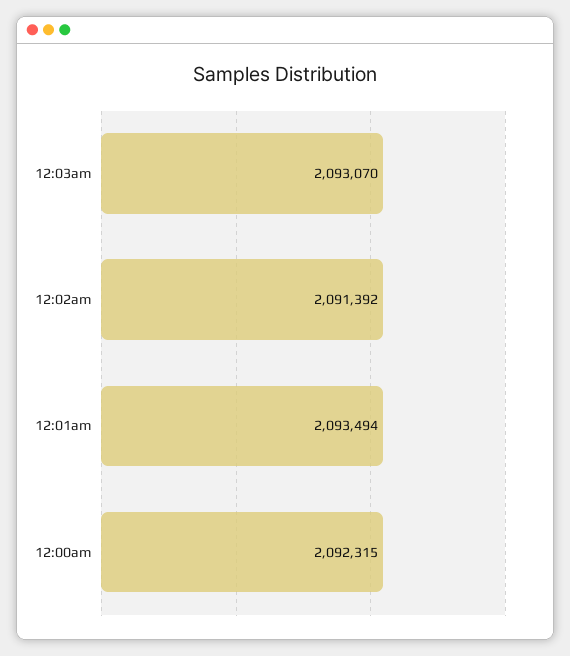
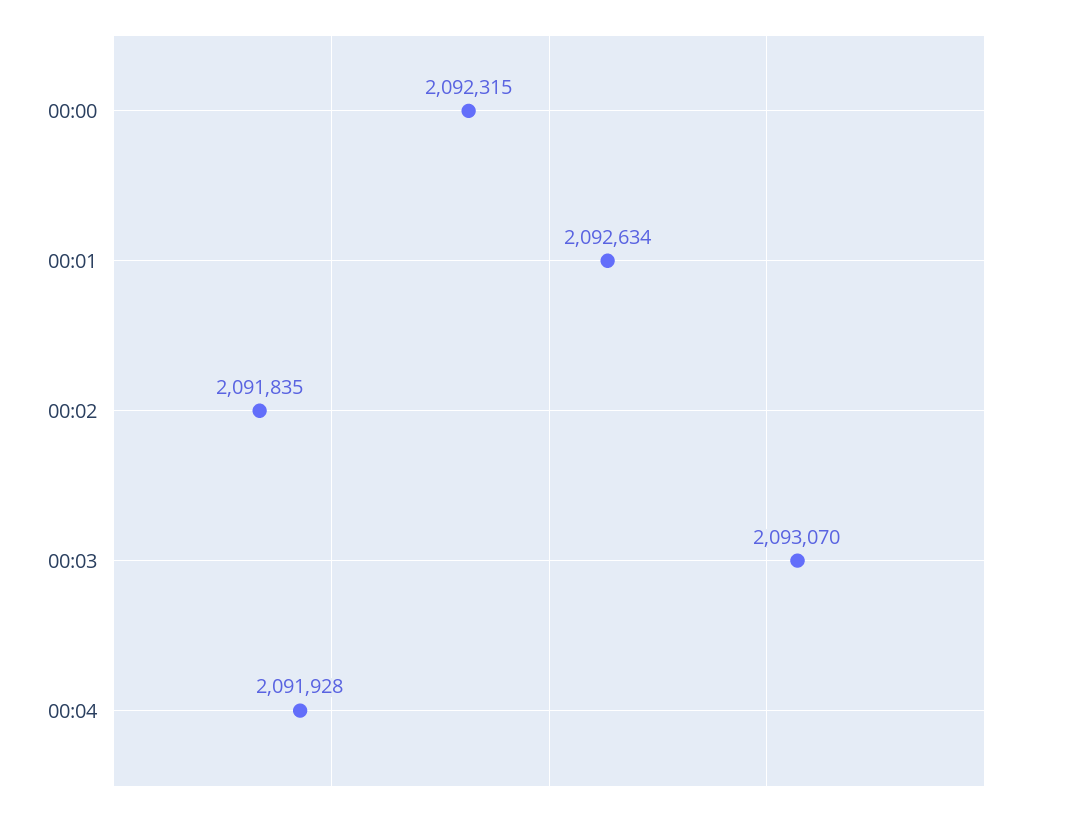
12:02am: 2091392 -> 2091835
12:01am: 2093494 -> 2092634
00:04: none -> 2091928

